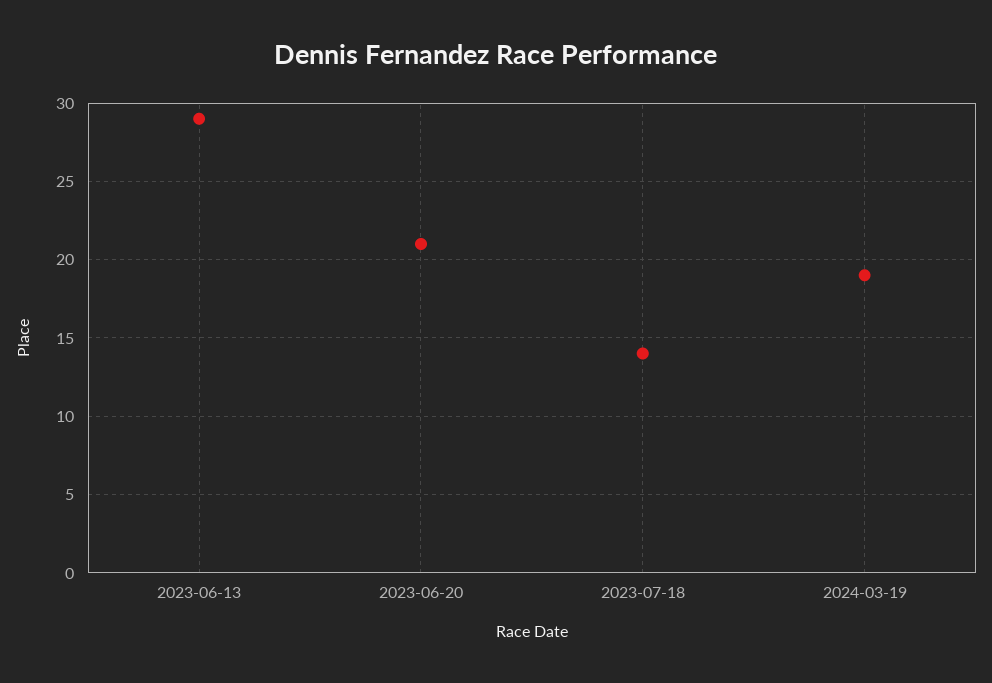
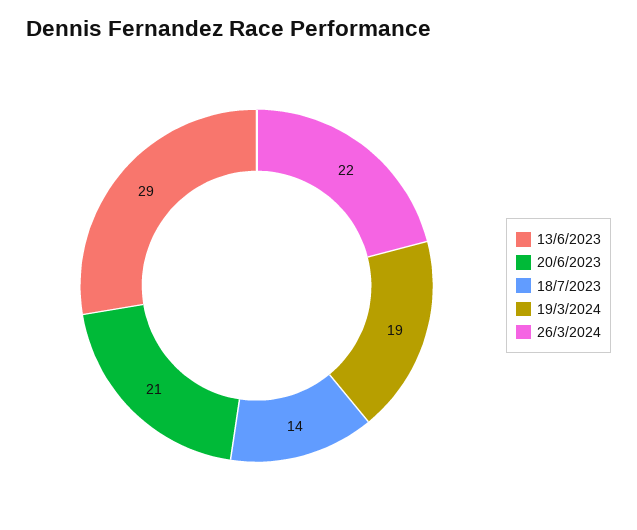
26/3/2024: none -> 22

